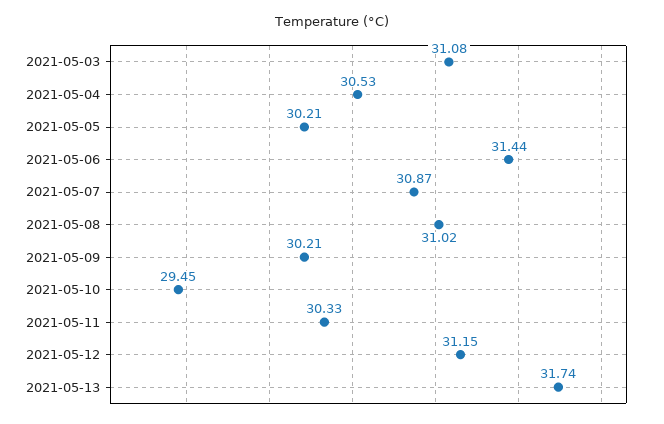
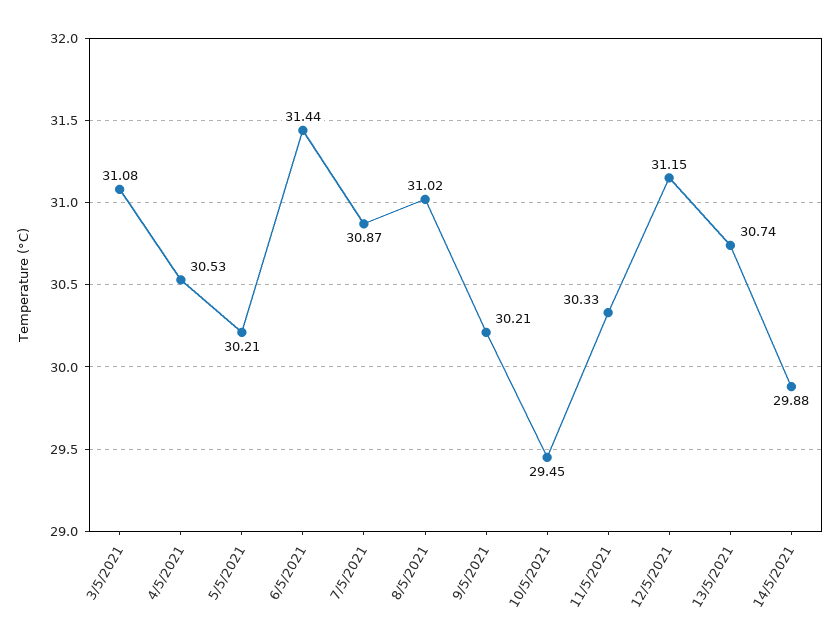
2021-05-13: 31.74 -> 30.74
14/5/2021: none -> 29.88

